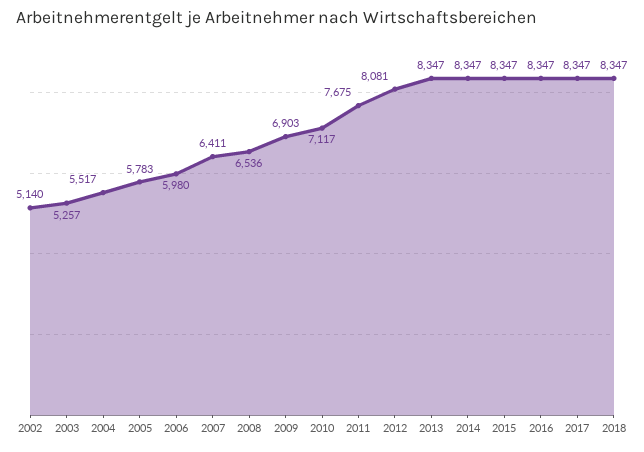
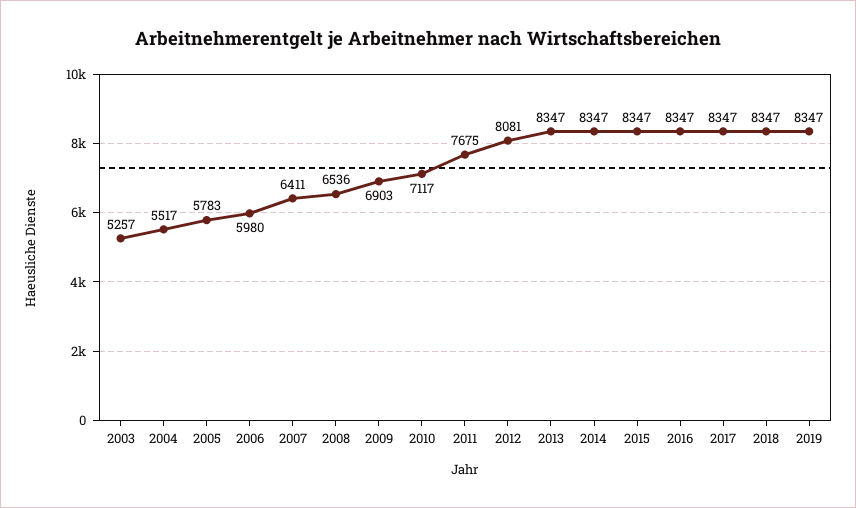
2002: 5140 -> none
2019: none -> 8347

